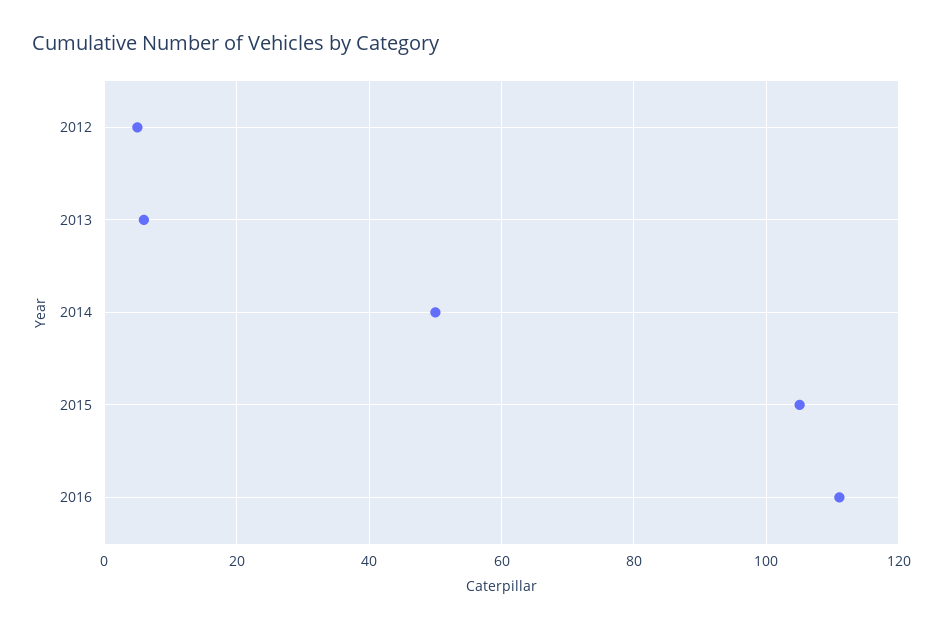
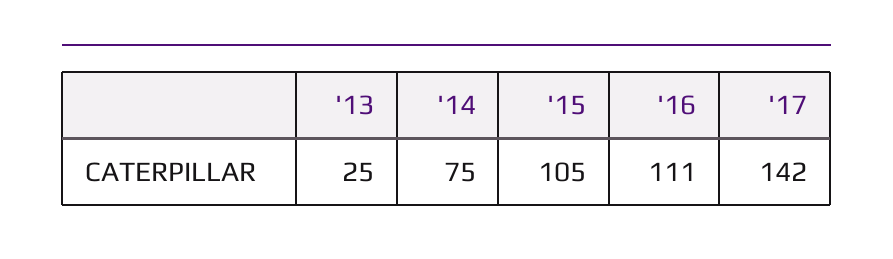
2012: 5 -> none
2013: 5 -> 25
2014: 50 -> 75
'17: none -> 142

